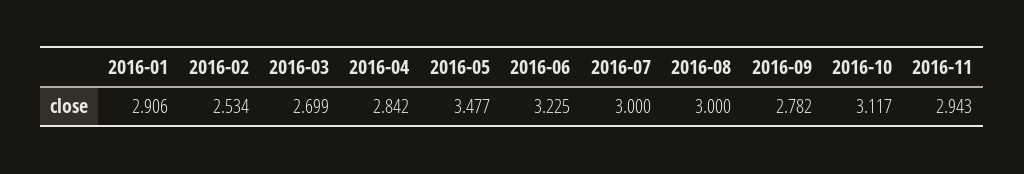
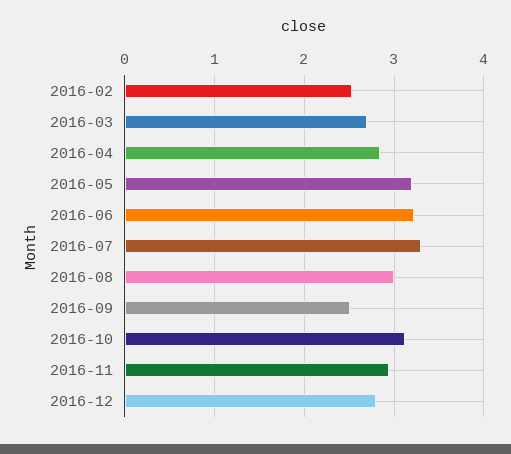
2016-01: 2.906 -> none
2016-05: 3.477 -> 3.2
2016-07: 3 -> 3.3
2016-09: 2.782 -> 2.5
2016-12: none -> 2.8

